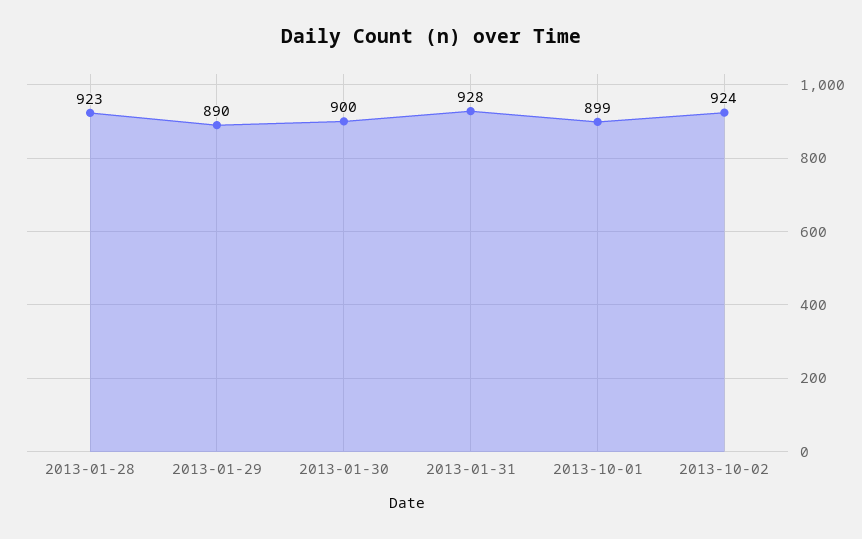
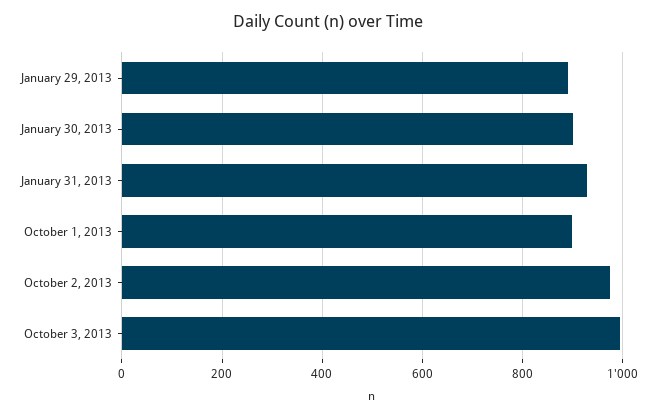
2013-01-28: 923 -> none
2013-10-02: 924 -> 980
October 3, 2013: none -> 1000

